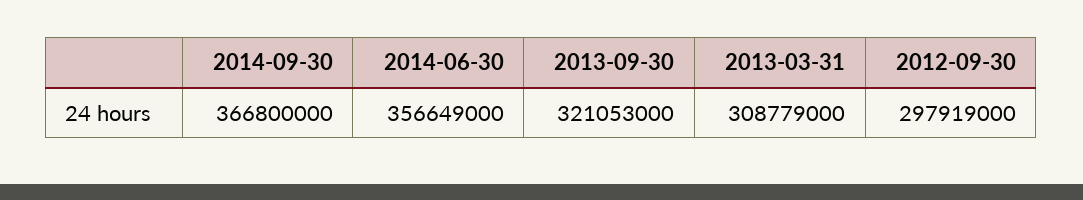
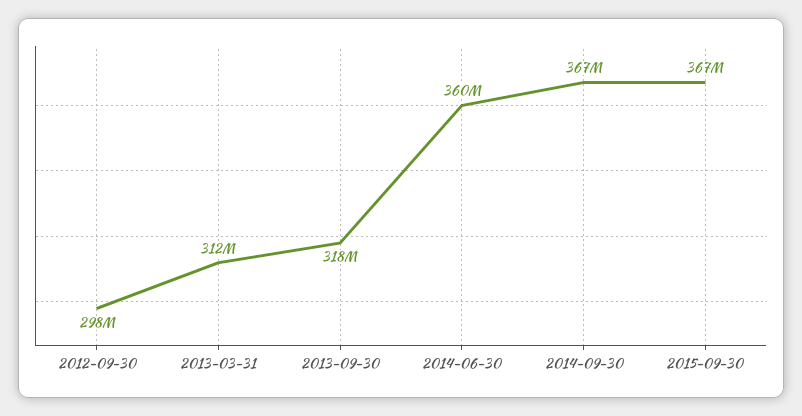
2014-06-30: 356649000 -> 360000000
2013-09-30: 321053000 -> 318000000
2013-03-31: 308779000 -> 312000000
2015-09-30: none -> 367000000

